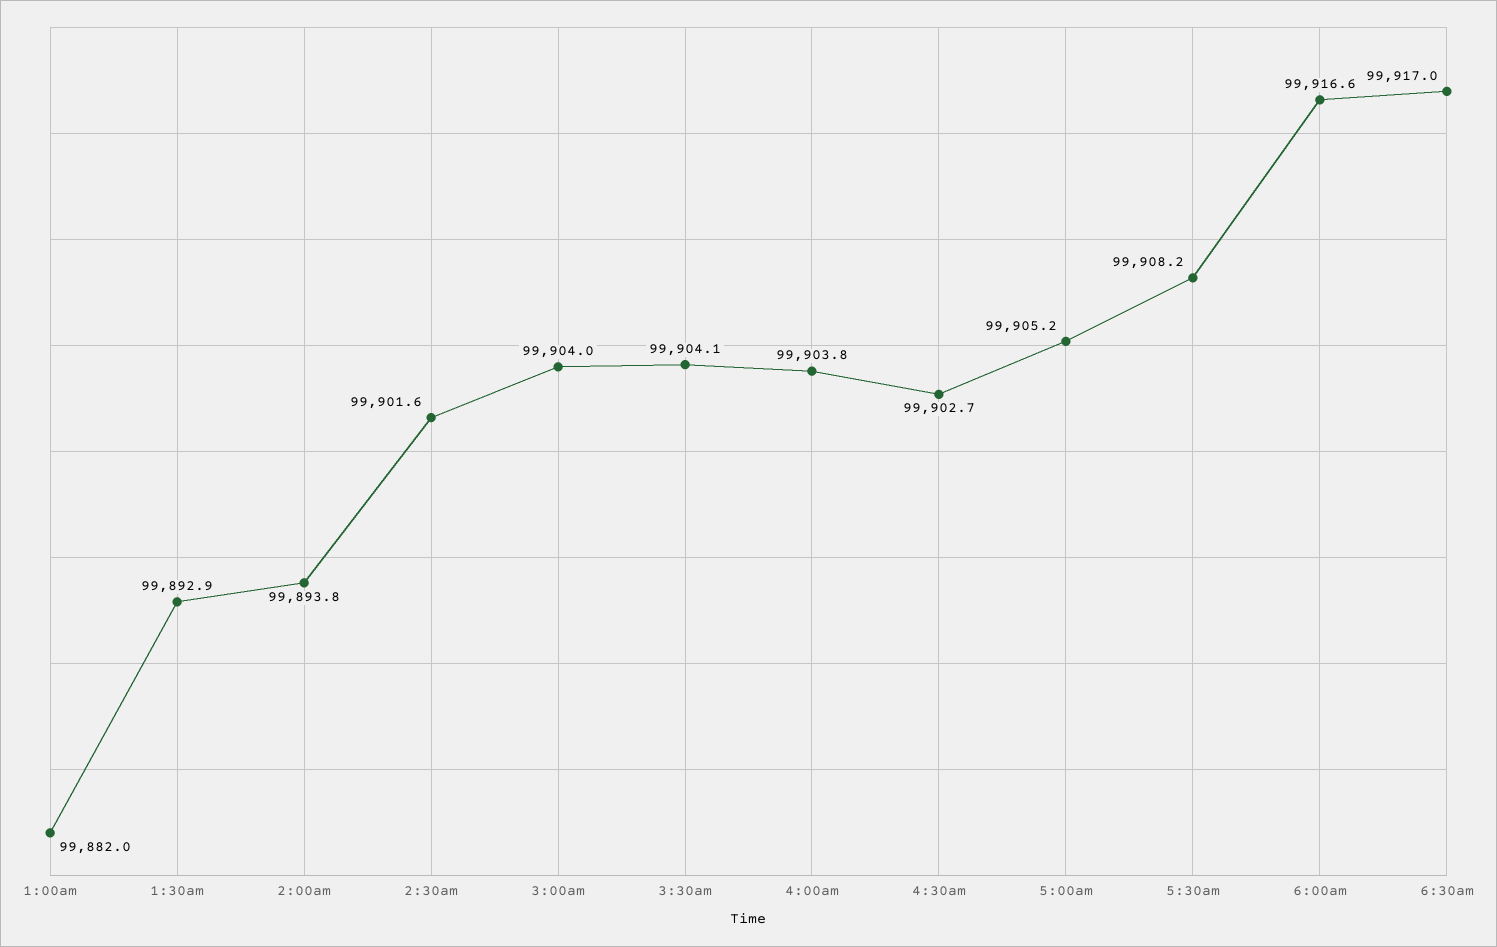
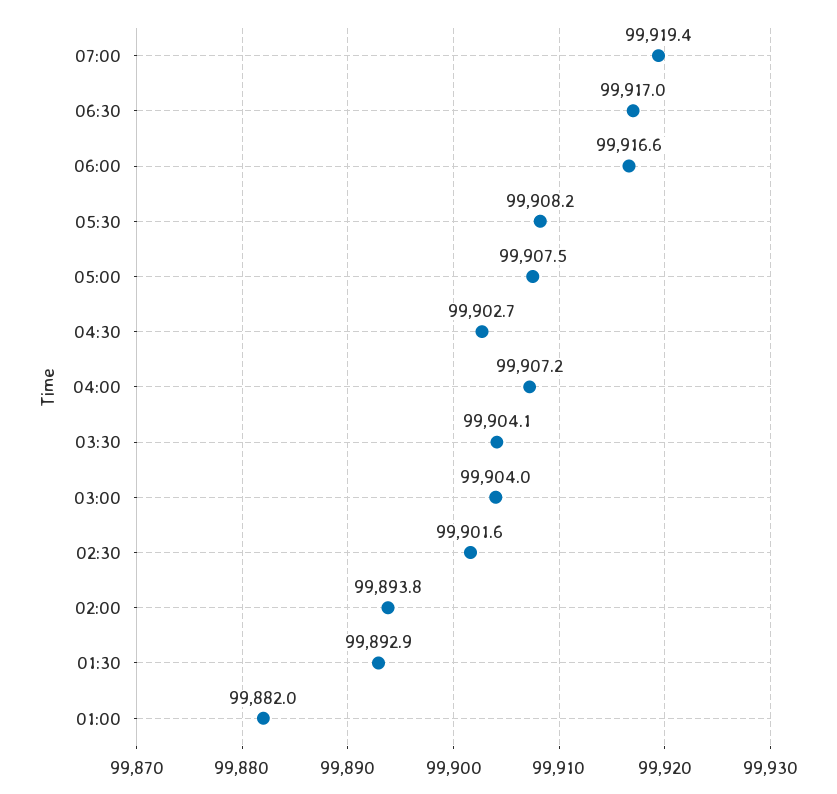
4:00am: 99903.8 -> 99907.2
5:00am: 99905.2 -> 99907.5
07:00: none -> 99919.4

